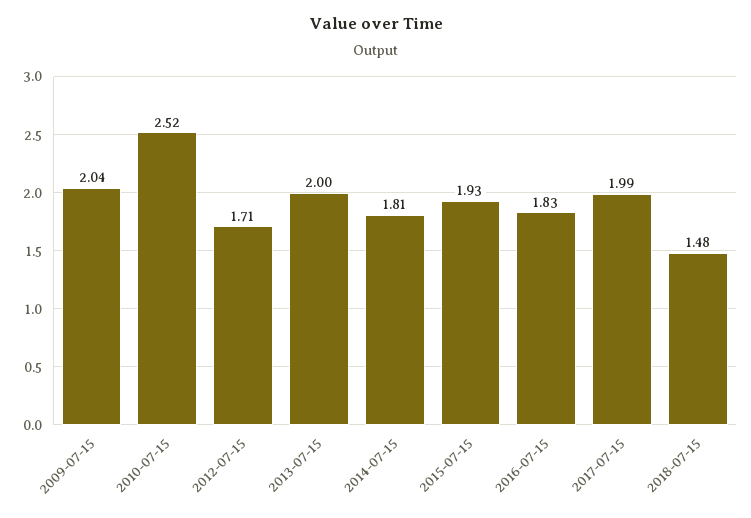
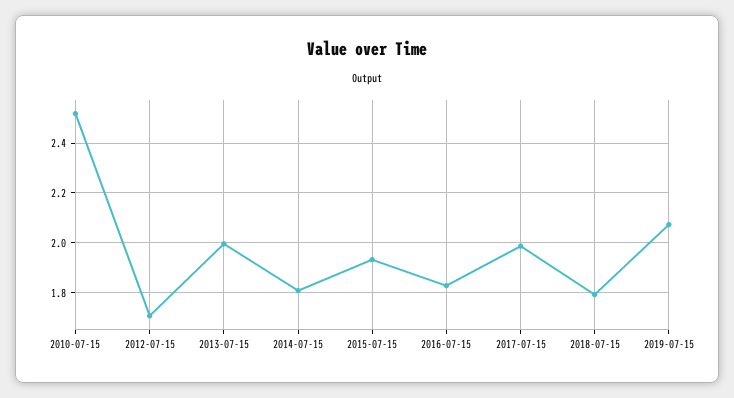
2009-07-15: 2.04 -> none
2018-07-15: 1.48 -> 1.8
2019-07-15: none -> 2.075

